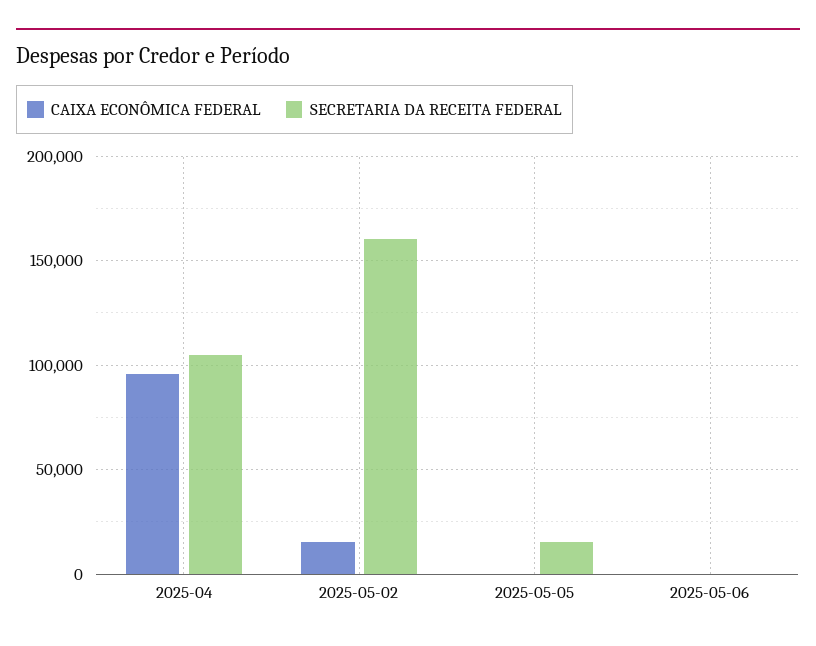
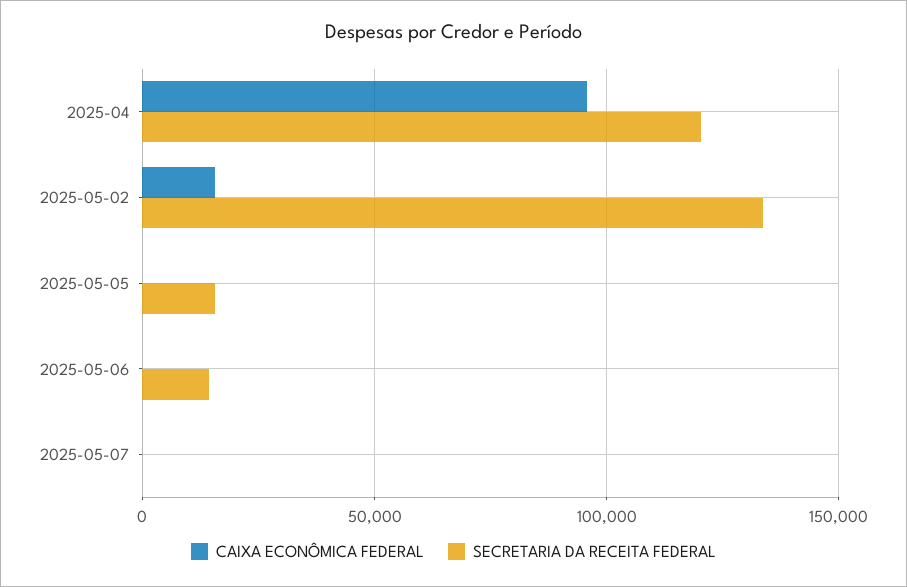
SECRETARIA DA RECEITA FEDERAL, 2025-04: 105000 -> 120000
SECRETARIA DA RECEITA FEDERAL, 2025-05-02: 160000 -> 135000
SECRETARIA DA RECEITA FEDERAL, 2025-05-06: 0 -> 15000
CAIXA ECONÔMICA FEDERAL, 2025-05-07: none -> 0
SECRETARIA DA RECEITA FEDERAL, 2025-05-07: none -> 0

